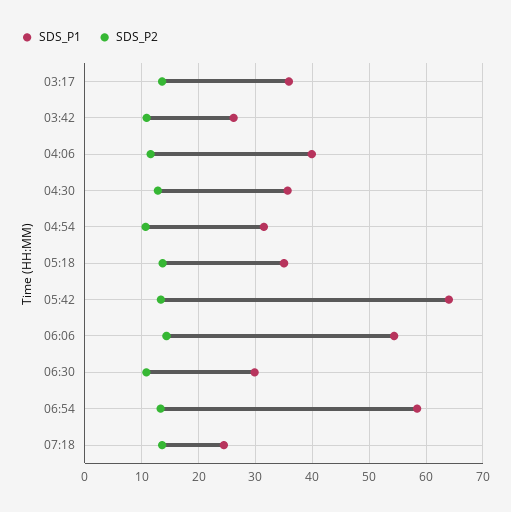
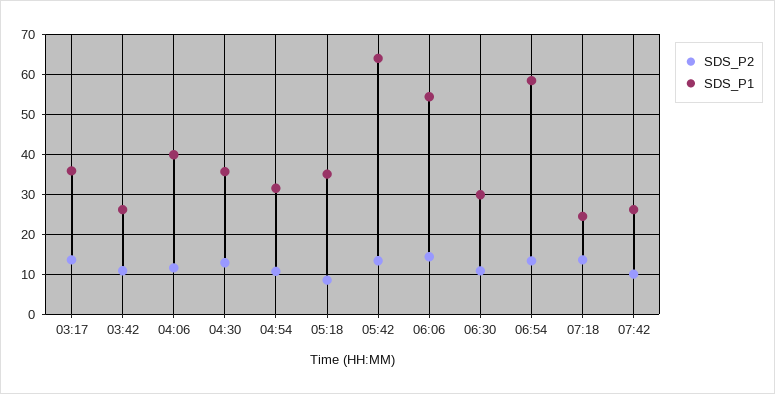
SDS_P2, 05:18: 14 -> 8
SDS_P2, 07:42: none -> 10
SDS_P1, 07:42: none -> 26

